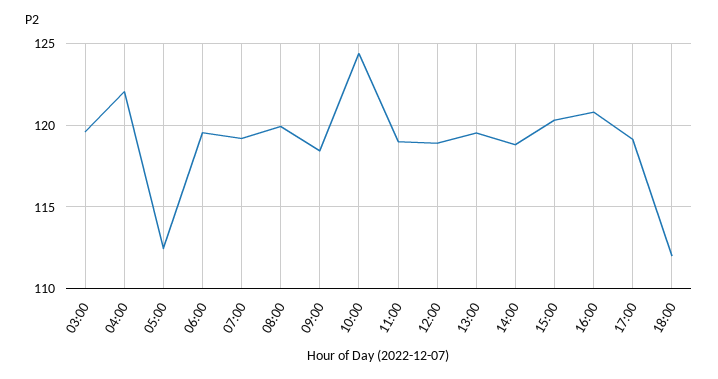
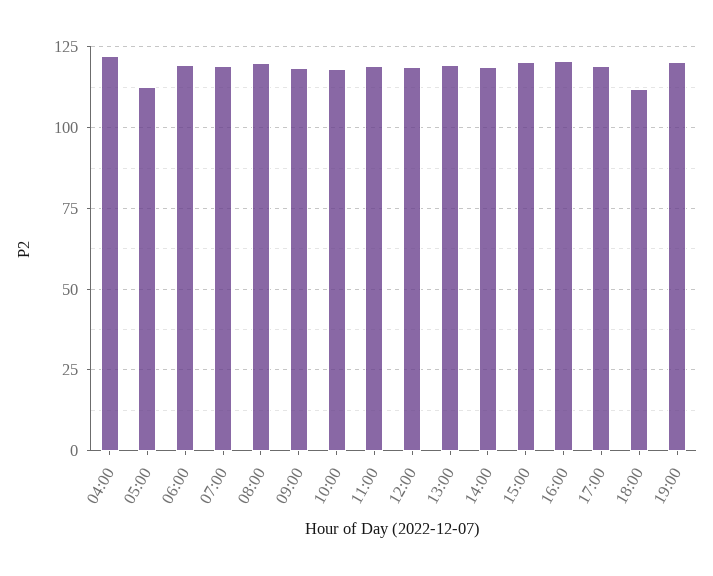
03:00: 119.5 -> none
10:00: 124.5 -> 117.5
19:00: none -> 120

